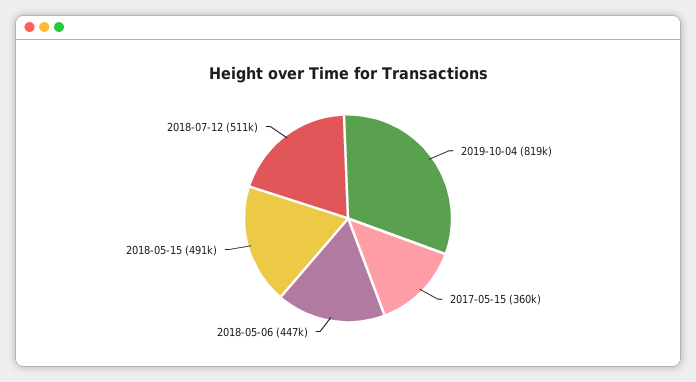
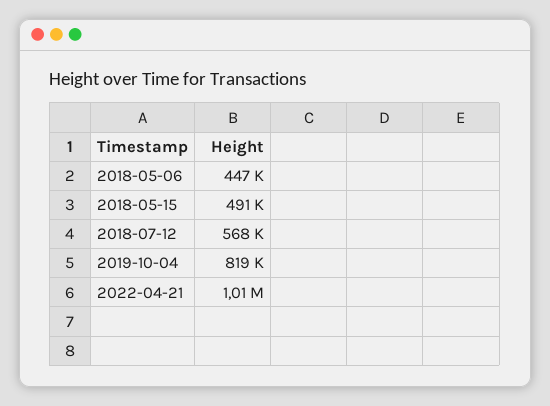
2017-05-15: 360000 -> none
2018-07-12: 511000 -> 568000
2022-04-21: none -> 1010000

